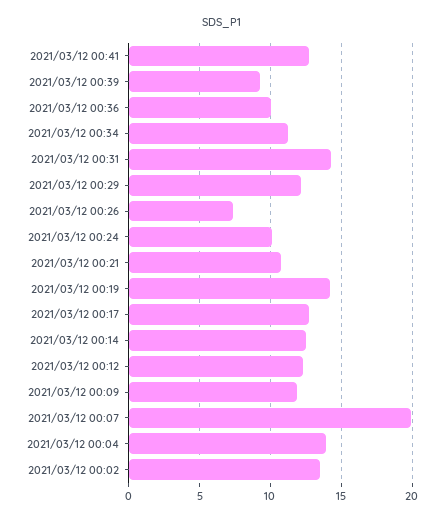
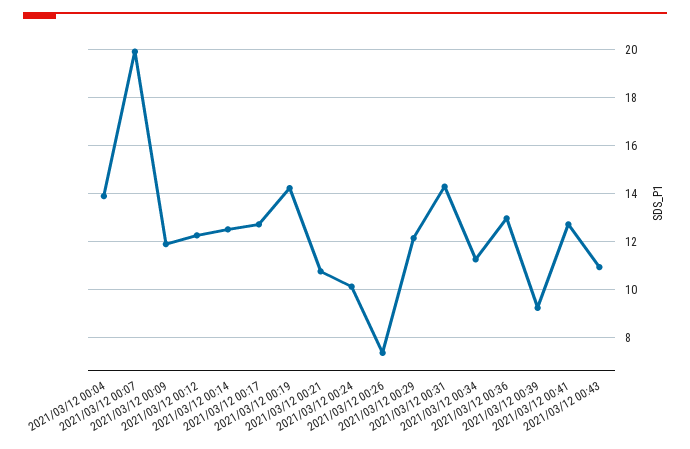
2021/03/12 00:36: 10 -> 13
2021/03/12 00:02: 13.5 -> none
2021/03/12 00:43: none -> 11

